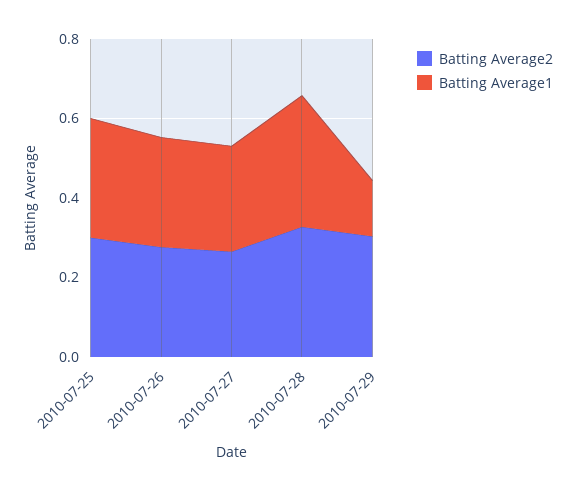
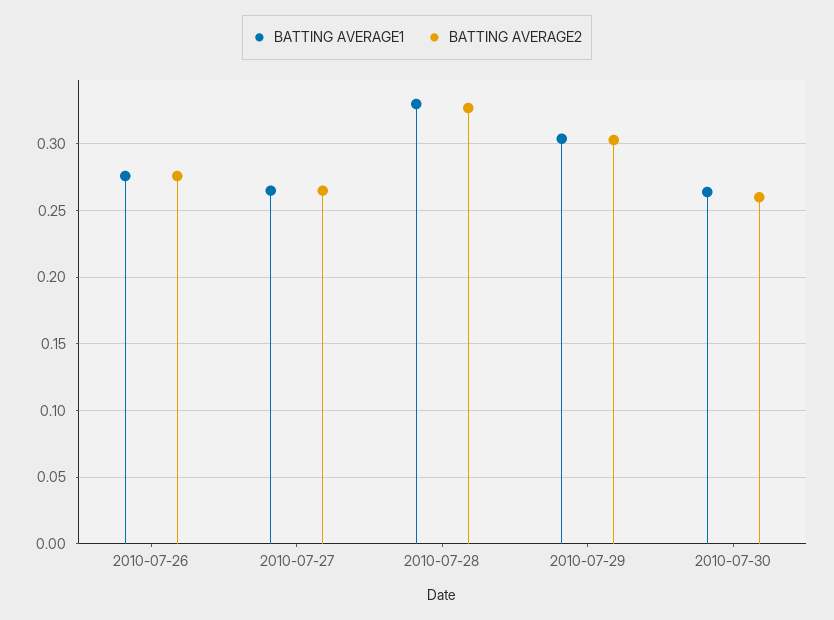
Batting Average2, 2010-07-25: 0.3 -> none
Batting Average1, 2010-07-25: 0.3 -> none
Batting Average1, 2010-07-29: 0.15 -> 0.305
Batting Average1, 2010-07-30: none -> 0.265
Batting Average2, 2010-07-30: none -> 0.26

